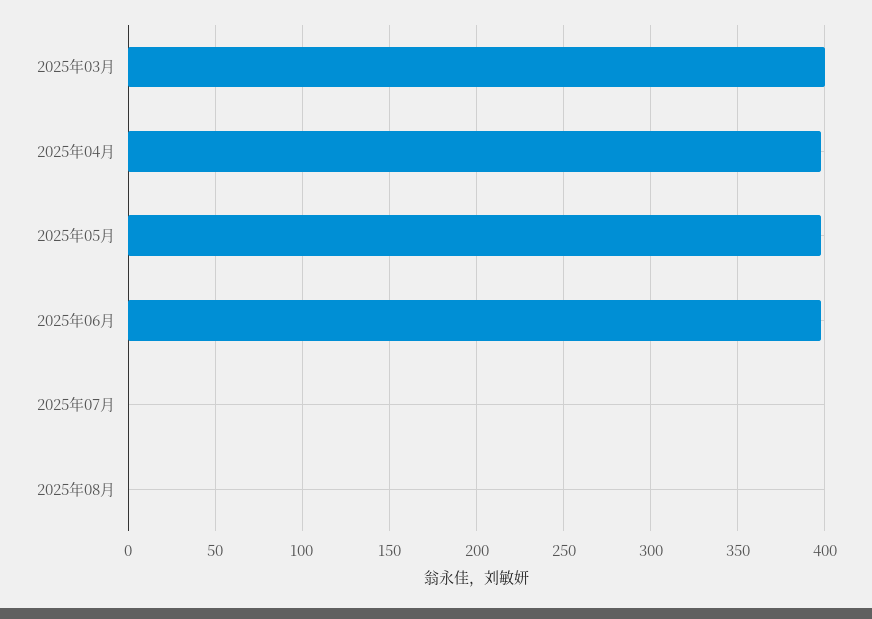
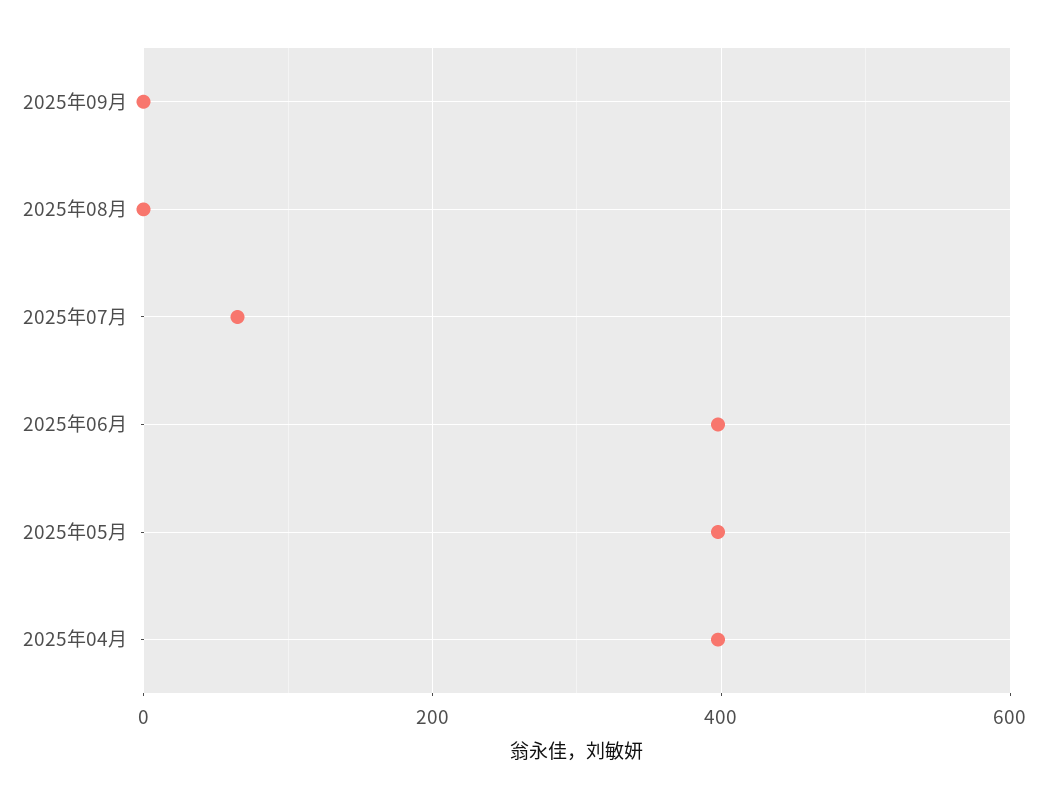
2025年03月: 400 -> none
2025年07月: 0 -> 60
2025年09月: none -> 0

